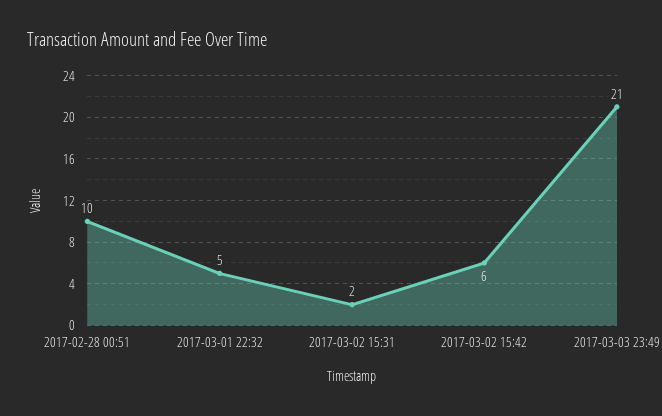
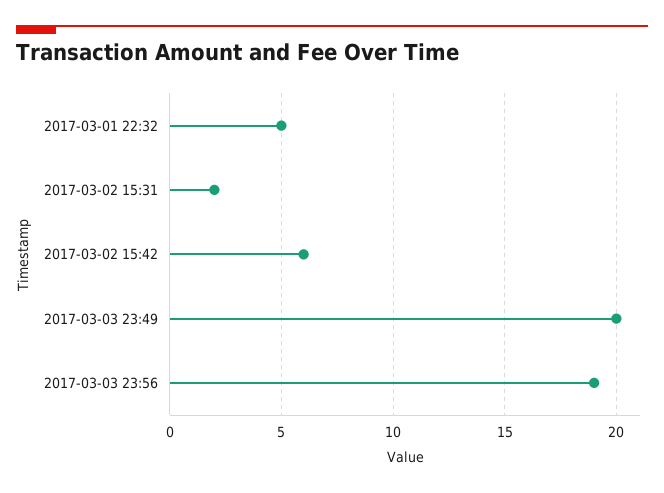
2017-02-28 00:51: 10 -> none
2017-03-03 23:49: 21 -> 20
2017-03-03 23:56: none -> 19

